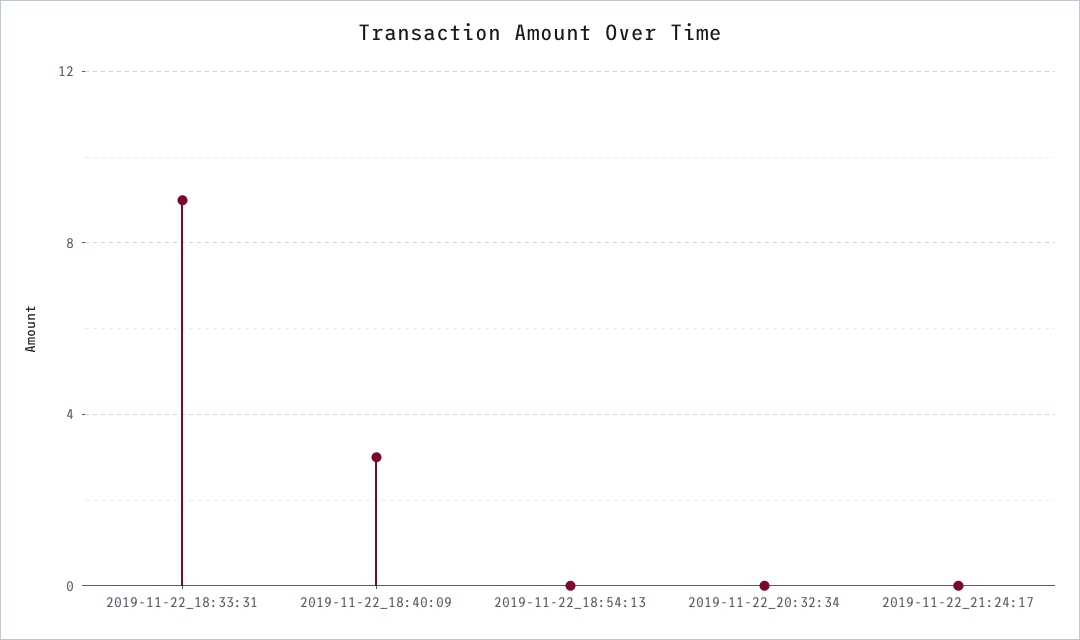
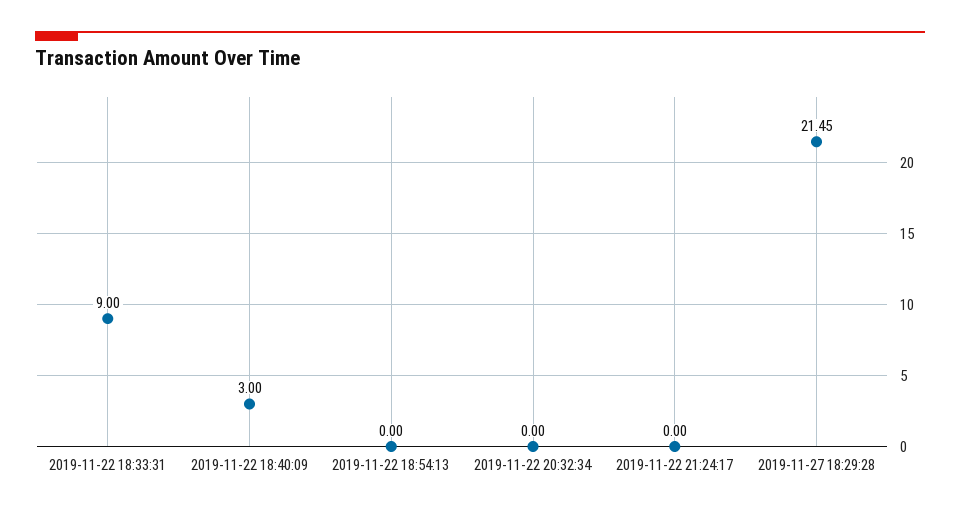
2019-11-27 18:29:28: none -> 21.45

